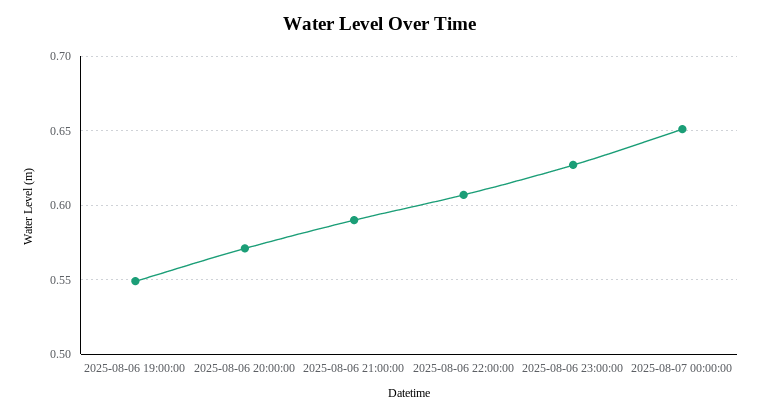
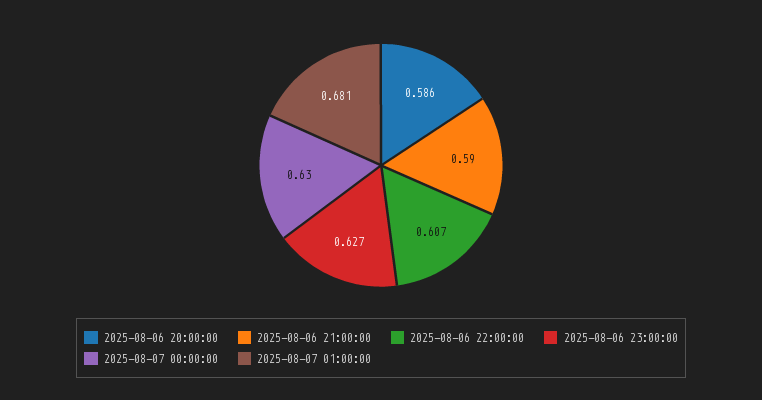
2025-08-06 19:00:00: 0.55 -> none
2025-08-06 20:00:00: 0.57 -> 0.586
2025-08-07 00:00:00: 0.65 -> 0.63
2025-08-07 01:00:00: none -> 0.681

